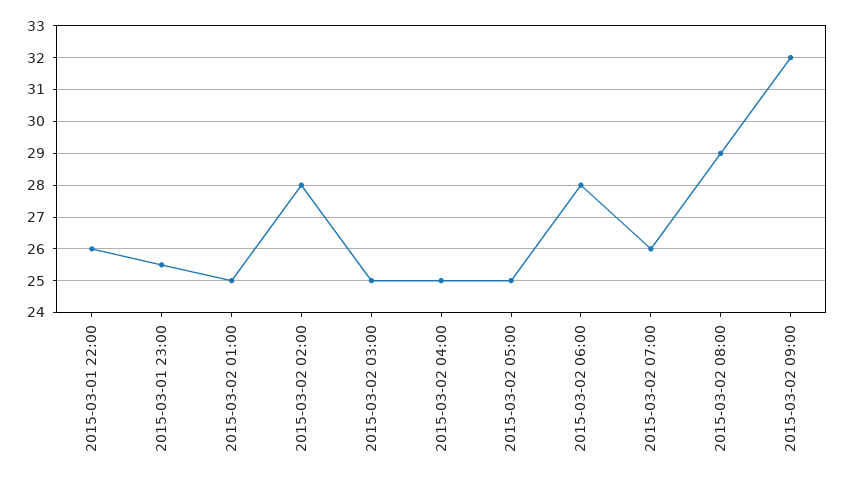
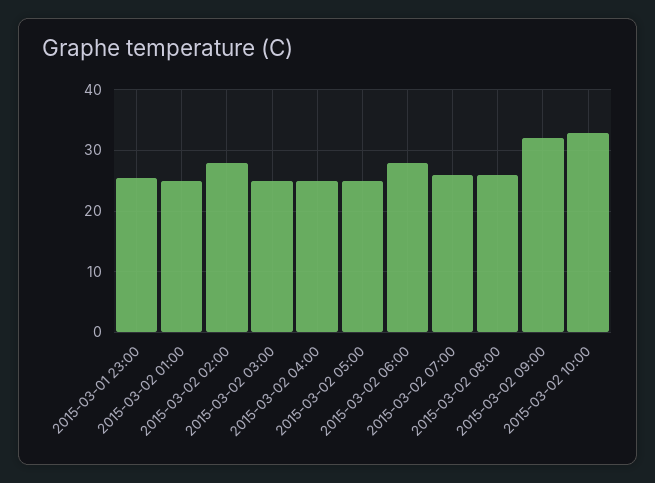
2015-03-01 22:00: 26 -> none
2015-03-02 08:00: 29 -> 26
2015-03-02 10:00: none -> 33

